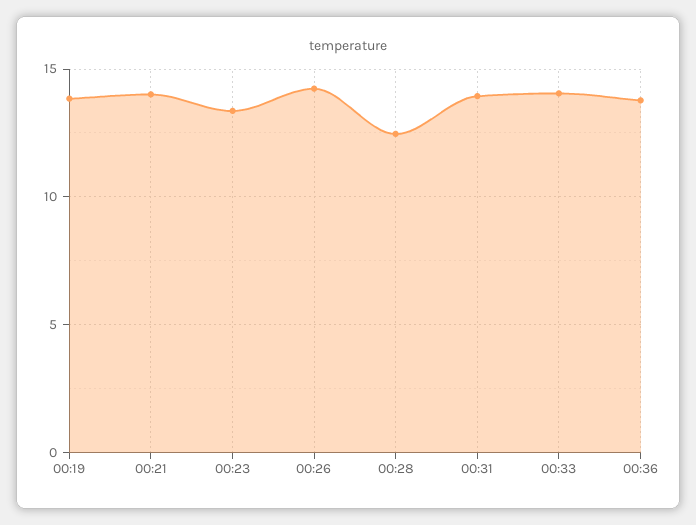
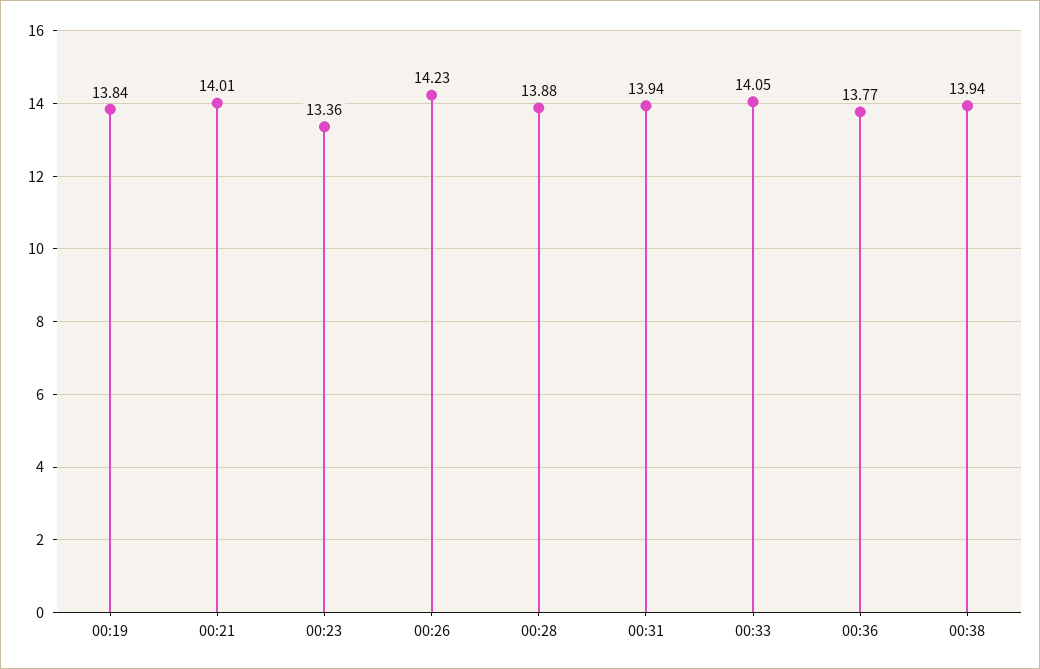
00:28: 12.5 -> 13.88
00:38: none -> 13.94

